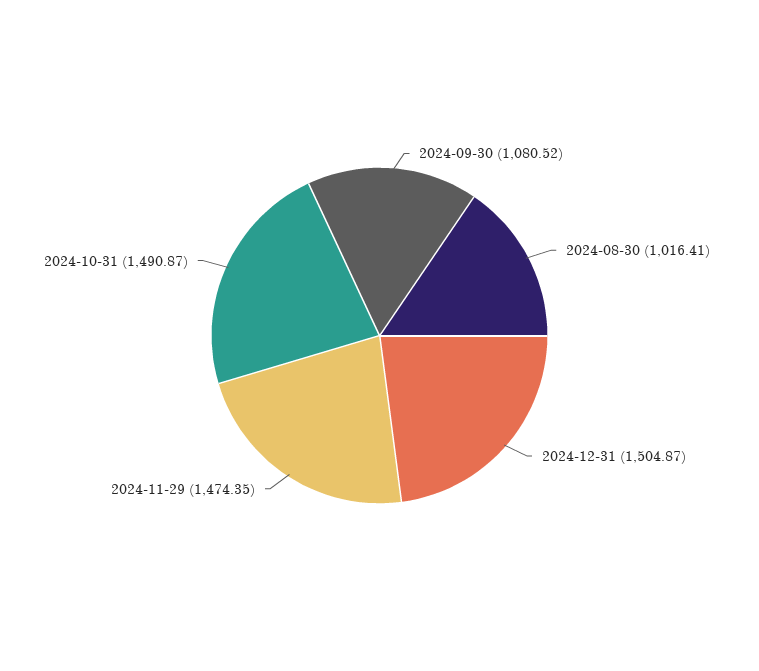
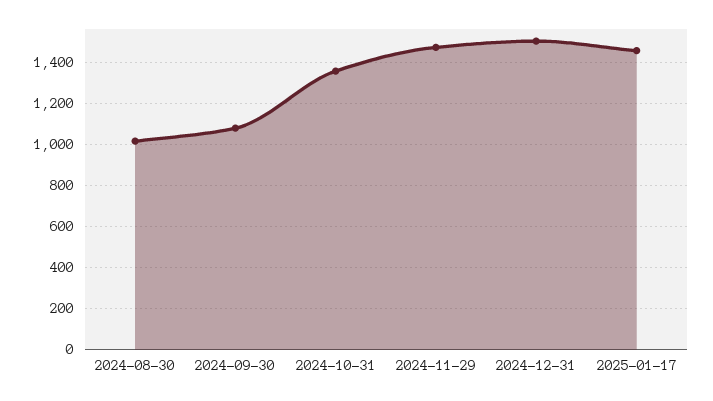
2024-10-31: 1490.87 -> 1350
2025-01-17: none -> 1450

